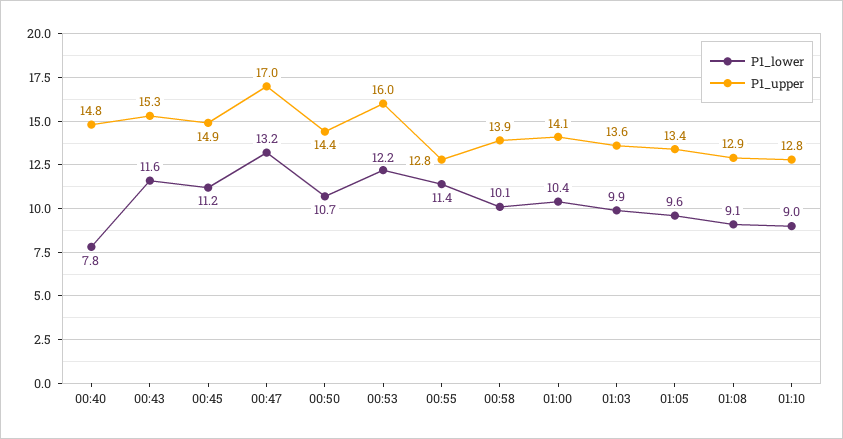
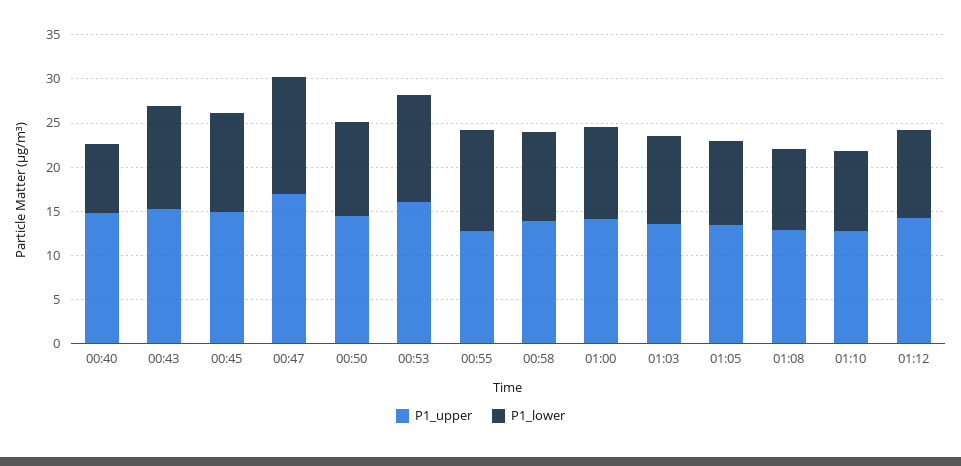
P1_upper, 01:12: none -> 14
P1_lower, 01:12: none -> 10

